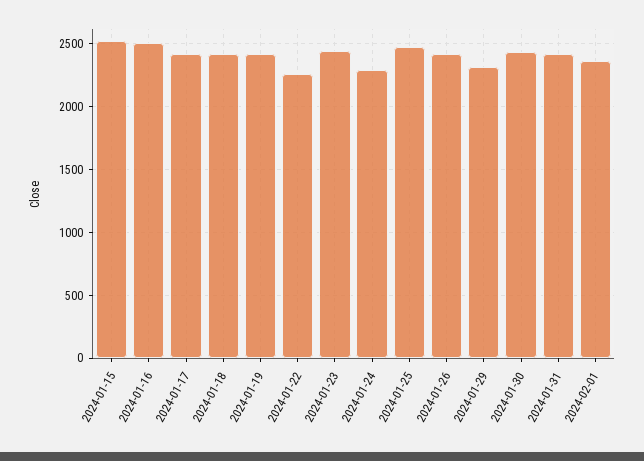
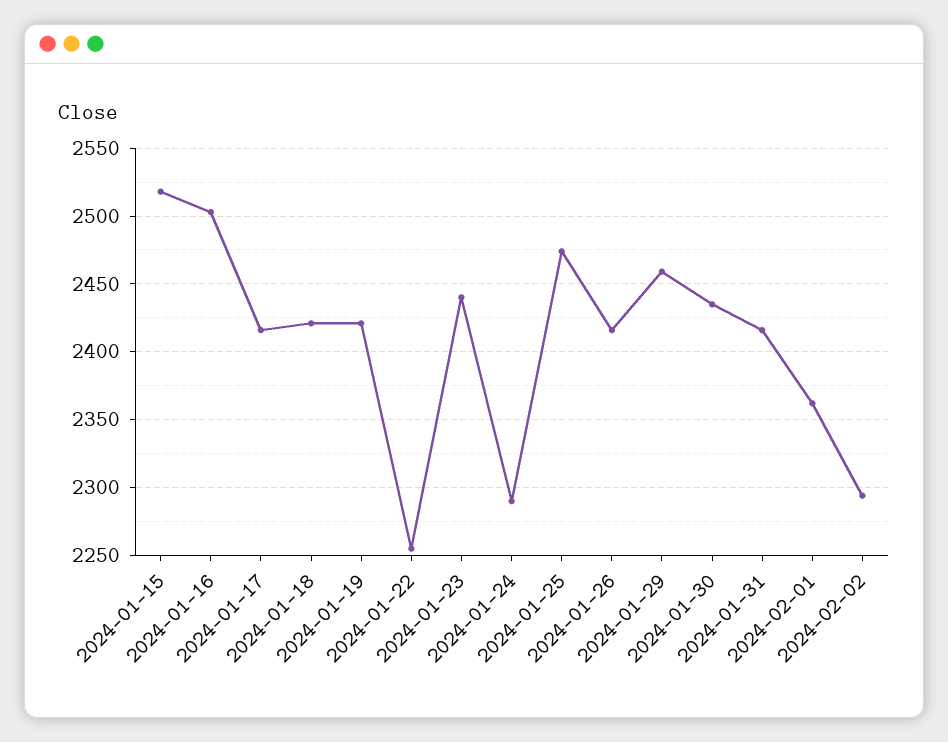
2024-01-29: 2300 -> 2460
2024-02-02: none -> 2295

